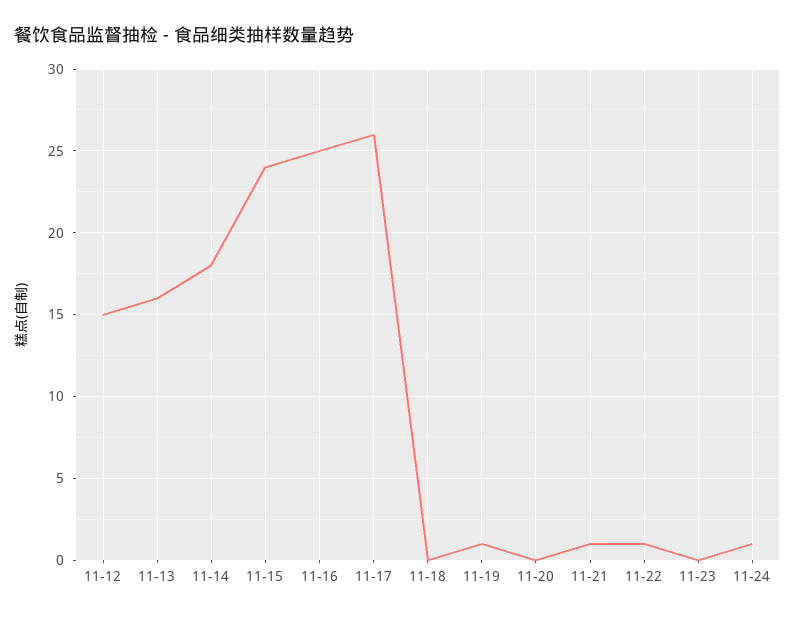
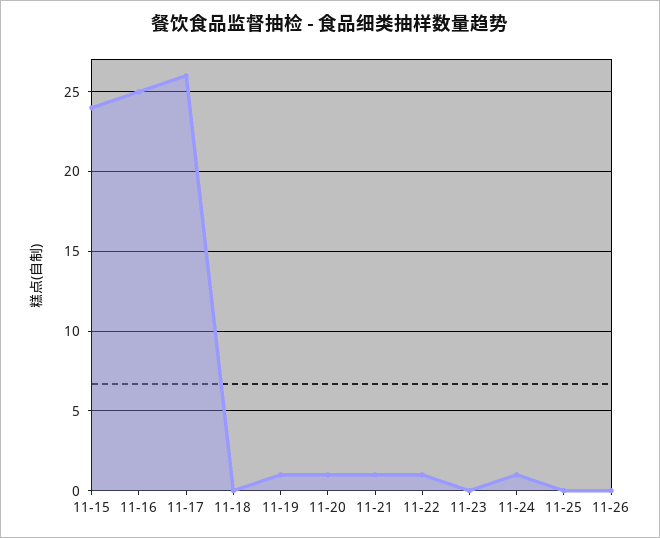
11-12: 15 -> none
11-13: 16 -> none
11-14: 18 -> none
11-20: 0 -> 1
11-25: none -> 0
11-26: none -> 0

